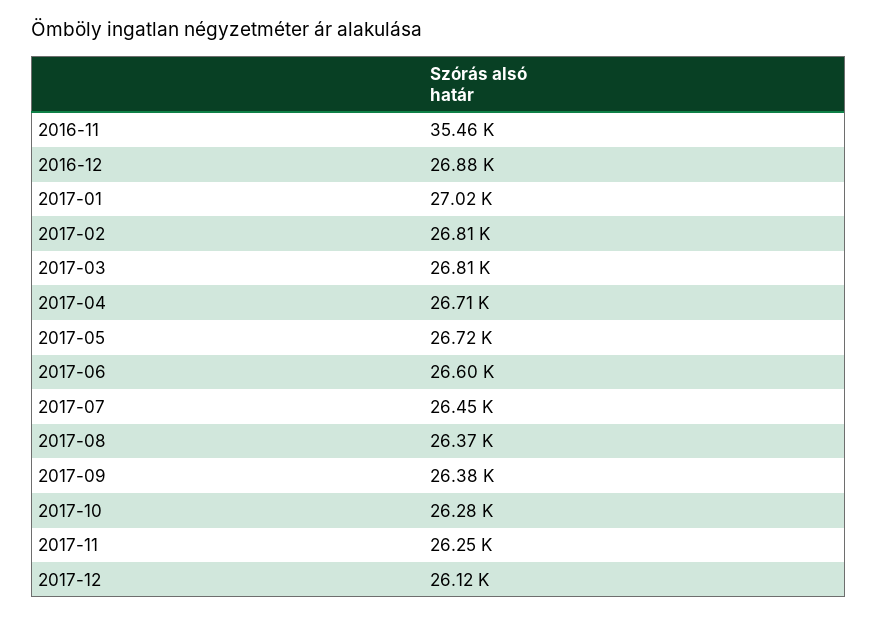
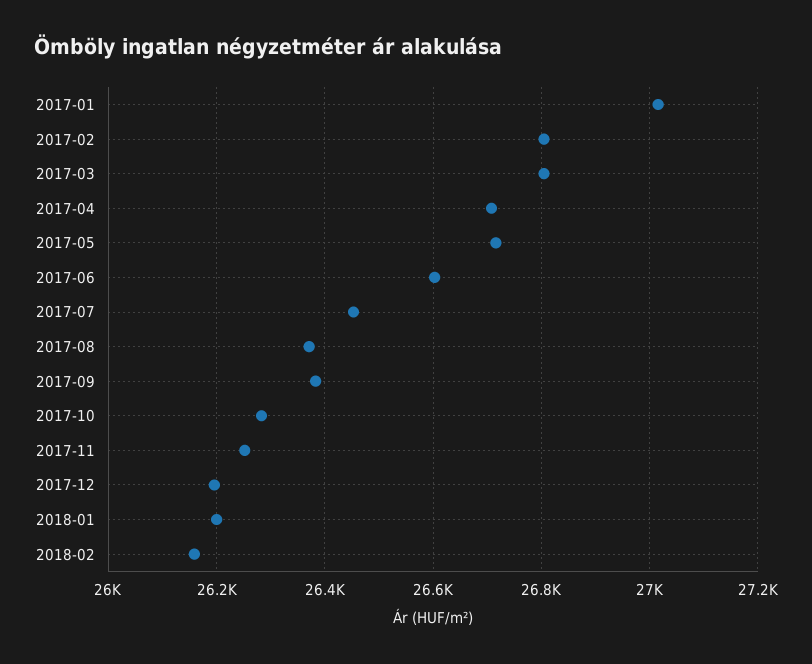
2016-11: 35460 -> none
2016-12: 26880 -> none
2017-12: 26120 -> 26200
2018-01: none -> 26200
2018-02: none -> 26160

